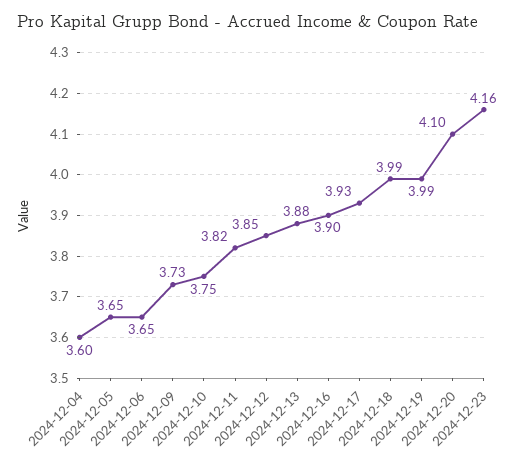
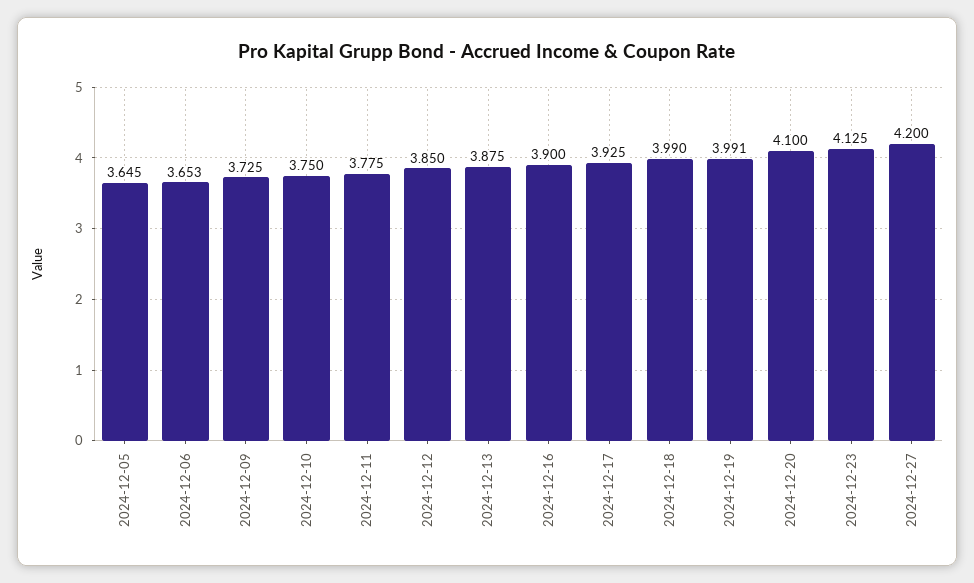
2024-12-04: 3.6 -> none
2024-12-11: 3.82 -> 3.775
2024-12-23: 4.16 -> 4.125
2024-12-27: none -> 4.2

